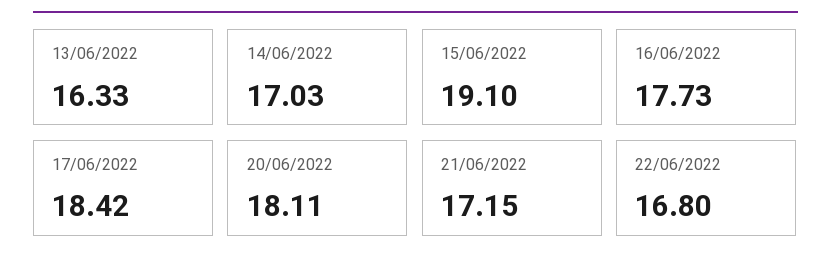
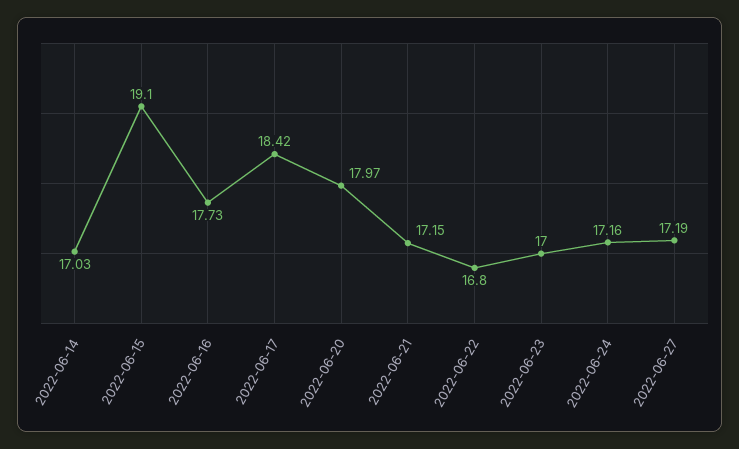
13/06/2022: 16.33 -> none
20/06/2022: 18.11 -> 17.97
2022-06-23: none -> 17
2022-06-24: none -> 17.16
2022-06-27: none -> 17.19

